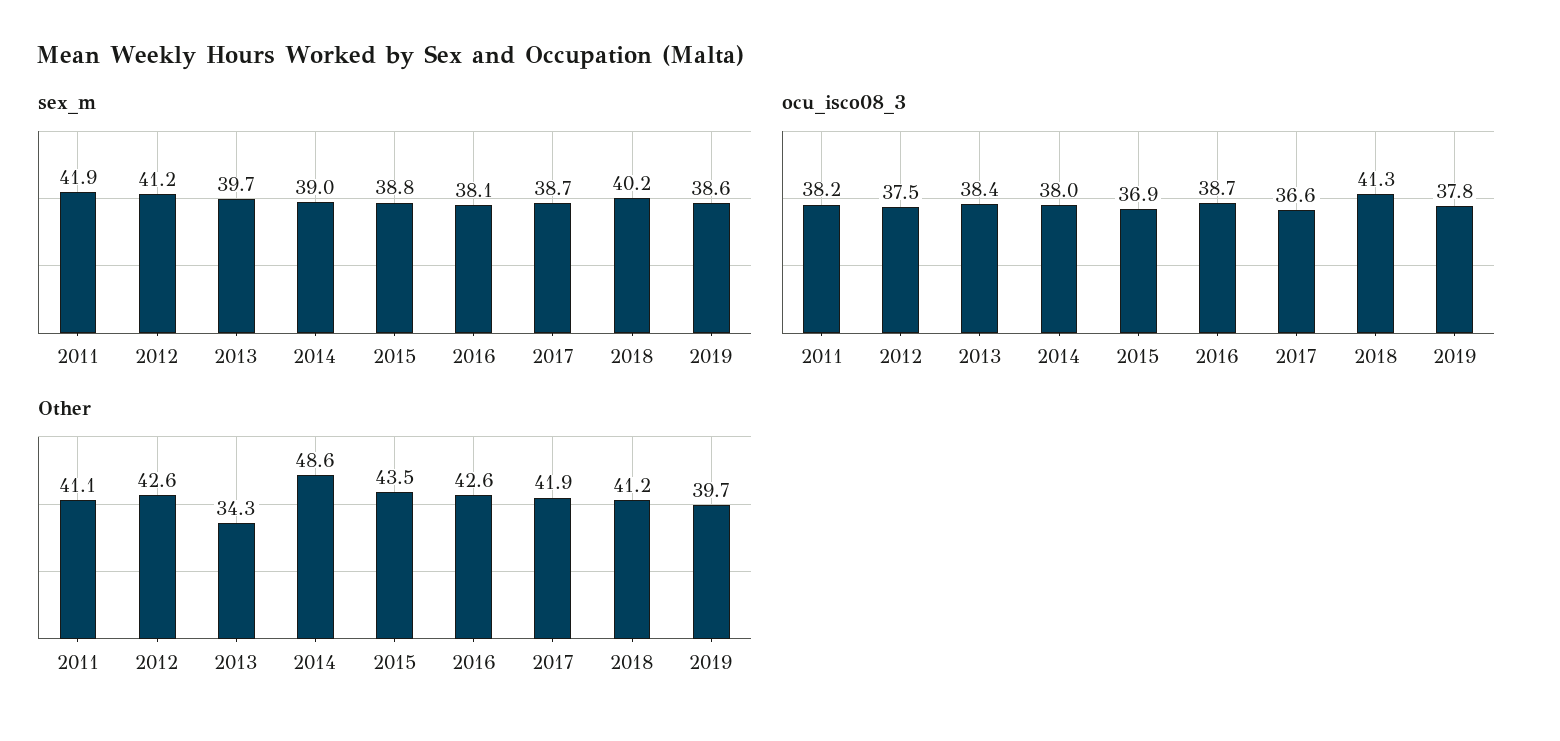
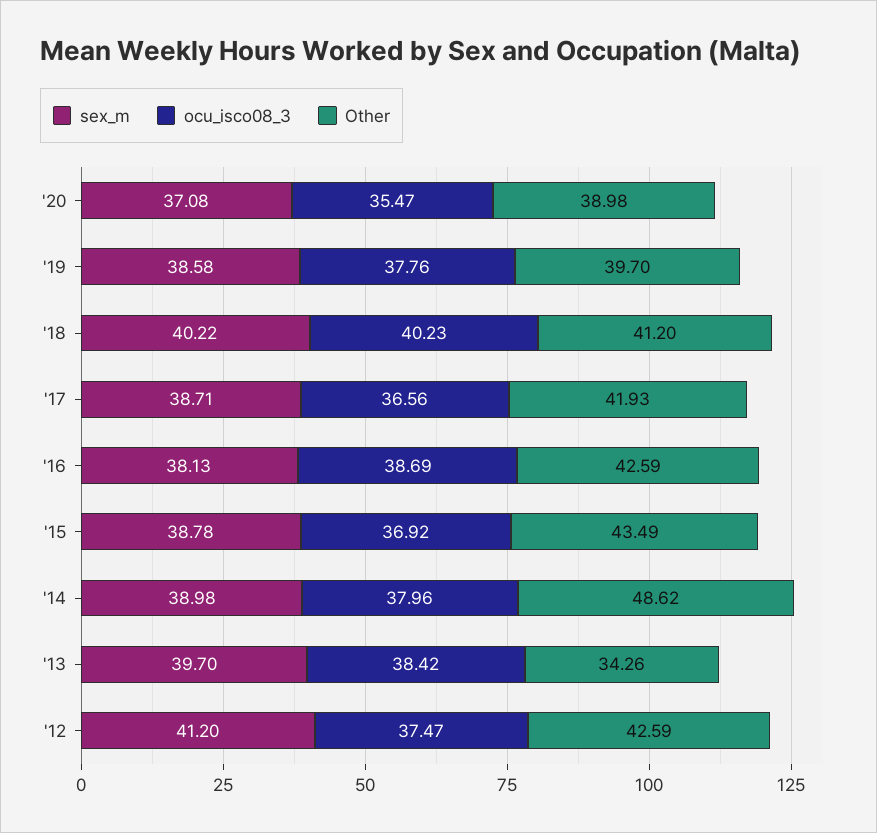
sex_m, 2011: 41.9 -> none
ocu_isco08_3, 2011: 38.2 -> none
ocu_isco08_3, 2018: 41.3 -> 40.23
Other, 2011: 41.1 -> none
sex_m, '20: none -> 37.08
ocu_isco08_3, '20: none -> 35.47
Other, '20: none -> 38.98

